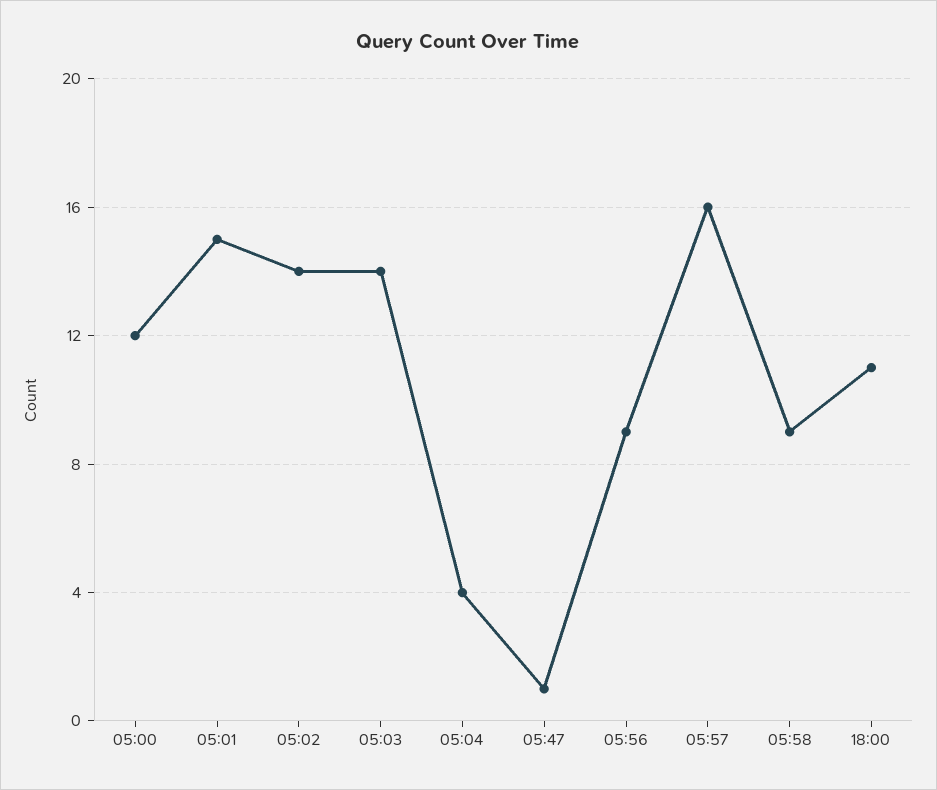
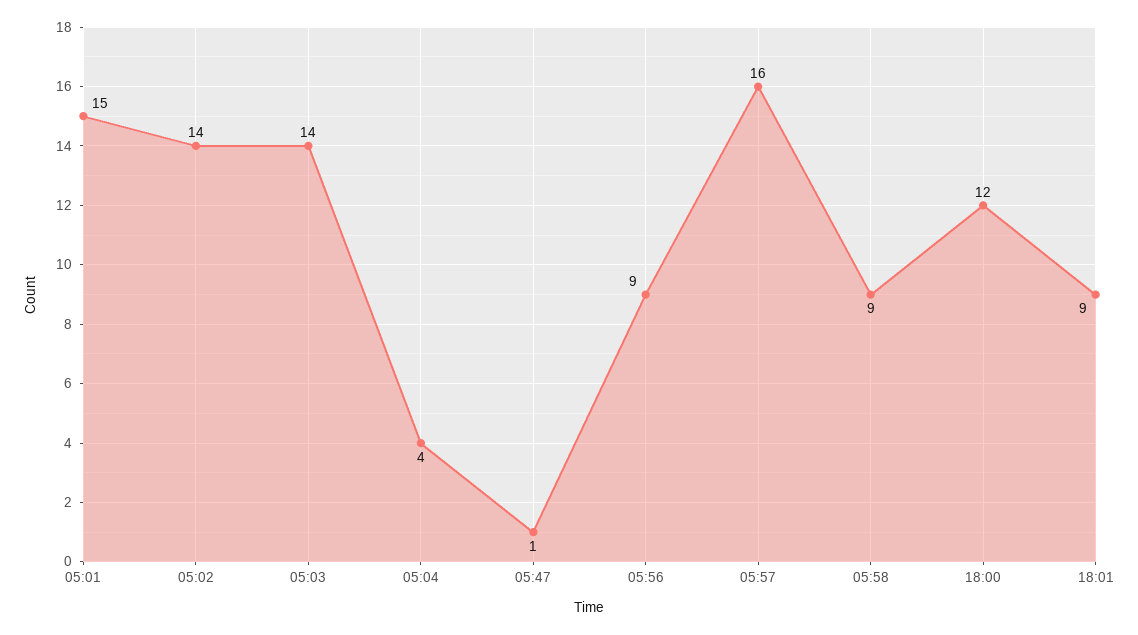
05:00: 12 -> none
18:00: 11 -> 12
18:01: none -> 9

